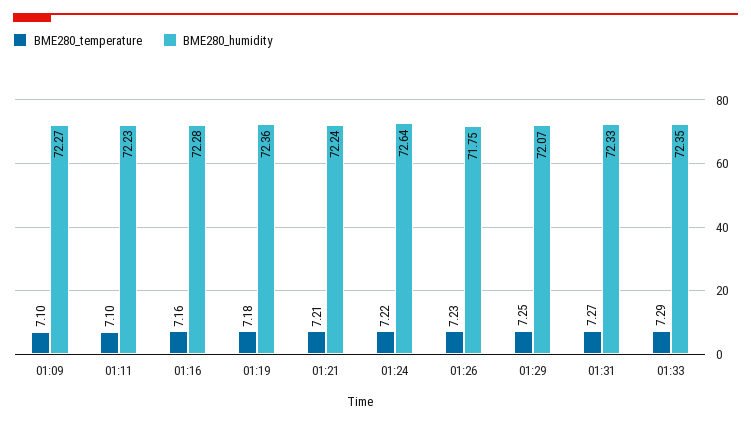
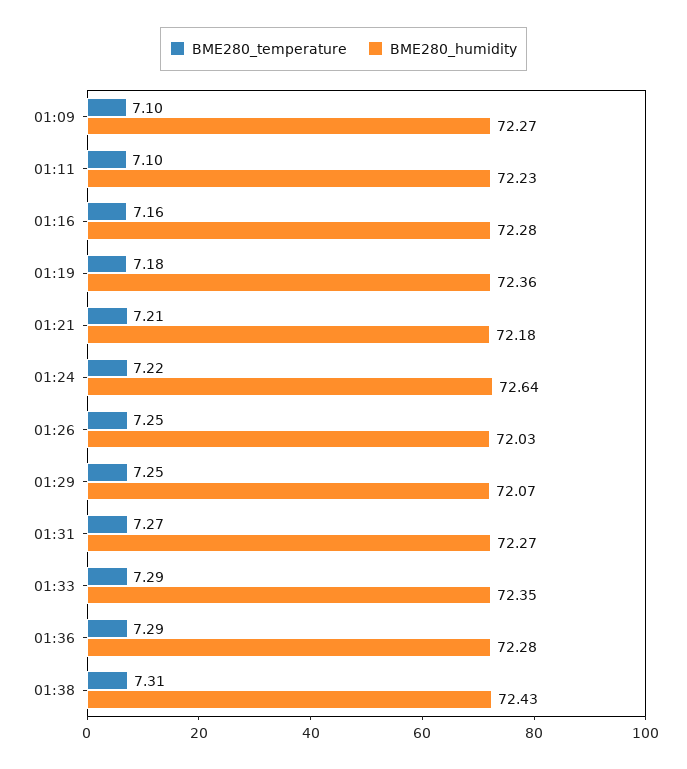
BME280_humidity, 01:21: 72.24 -> 72.18
BME280_temperature, 01:26: 7.23 -> 7.25
BME280_humidity, 01:26: 71.75 -> 72.03
BME280_humidity, 01:31: 72.33 -> 72.27
BME280_temperature, 01:36: none -> 7.29
BME280_humidity, 01:36: none -> 72.28
BME280_temperature, 01:38: none -> 7.31
BME280_humidity, 01:38: none -> 72.43

